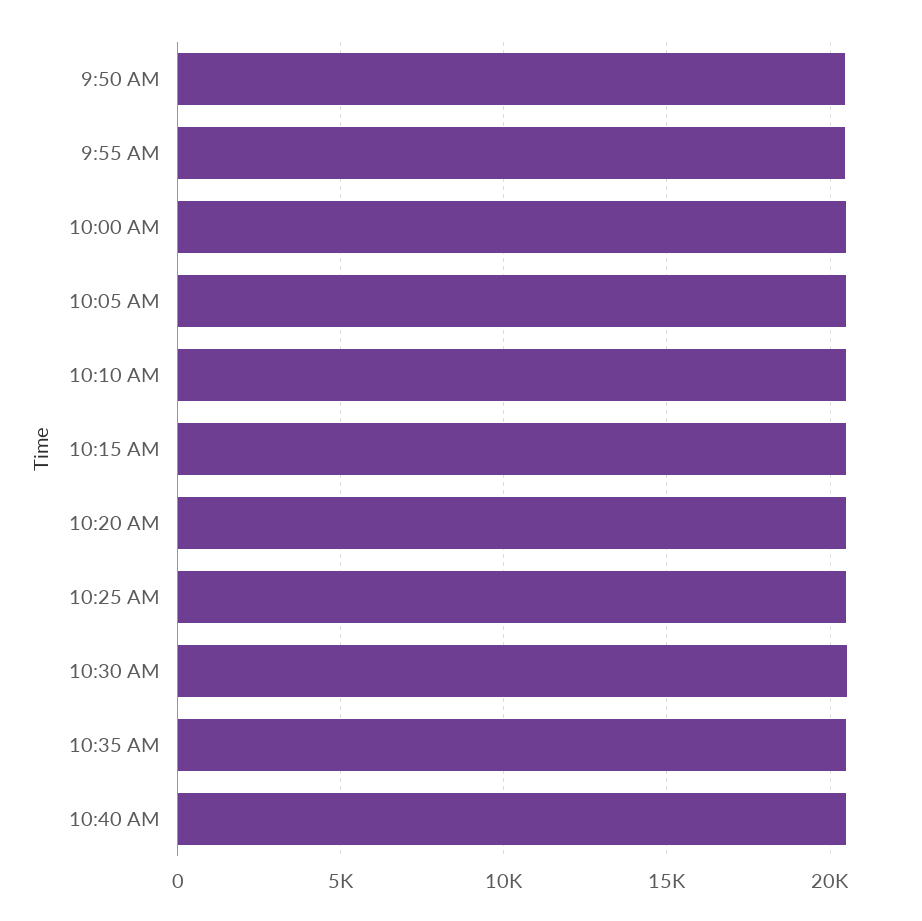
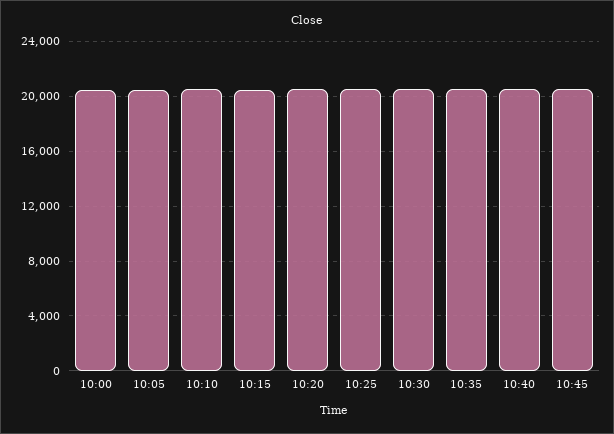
9:50 AM: 20500 -> none
9:55 AM: 20500 -> none
10:45: none -> 20500

